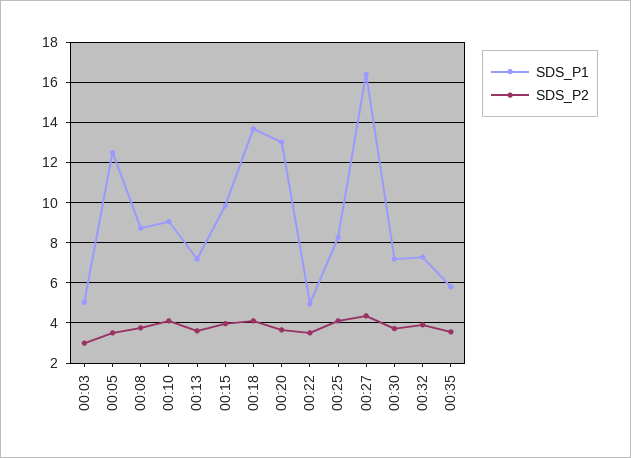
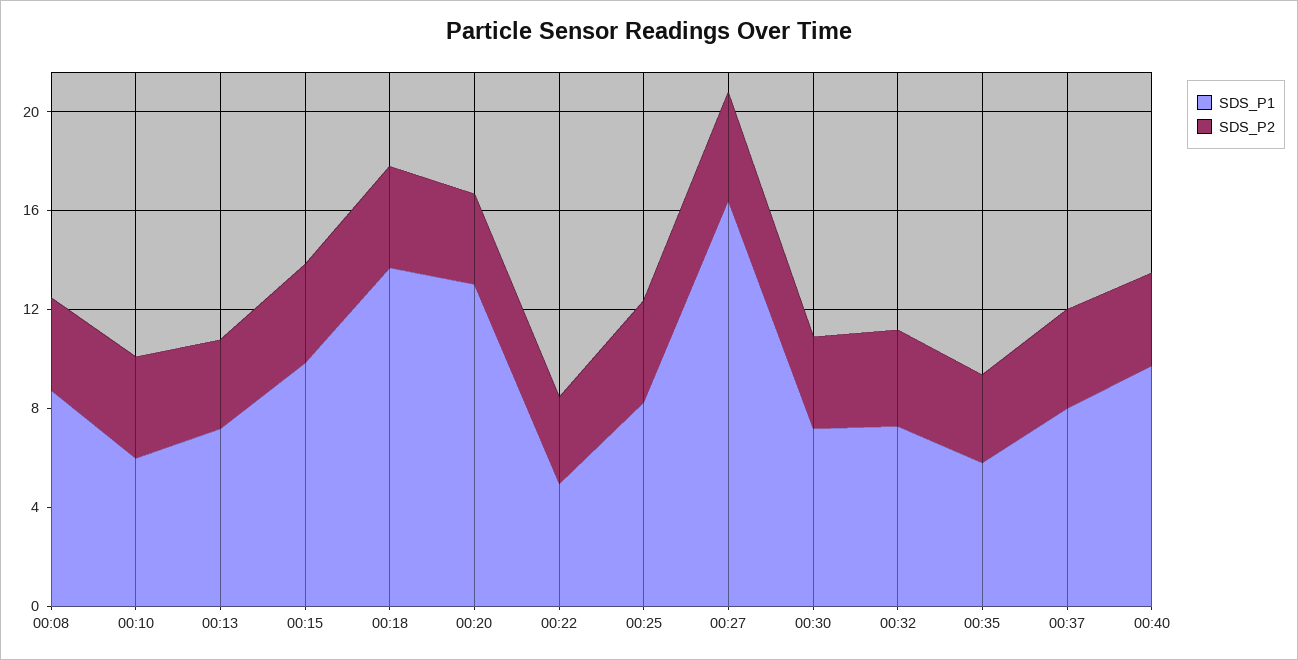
SDS_P1, 00:03: 5 -> none
SDS_P2, 00:03: 3 -> none
SDS_P1, 00:05: 12.5 -> none
SDS_P2, 00:05: 3.5 -> none
SDS_P1, 00:10: 9 -> 6
SDS_P1, 00:37: none -> 8
SDS_P2, 00:37: none -> 4
SDS_P1, 00:40: none -> 10
SDS_P2, 00:40: none -> 4

